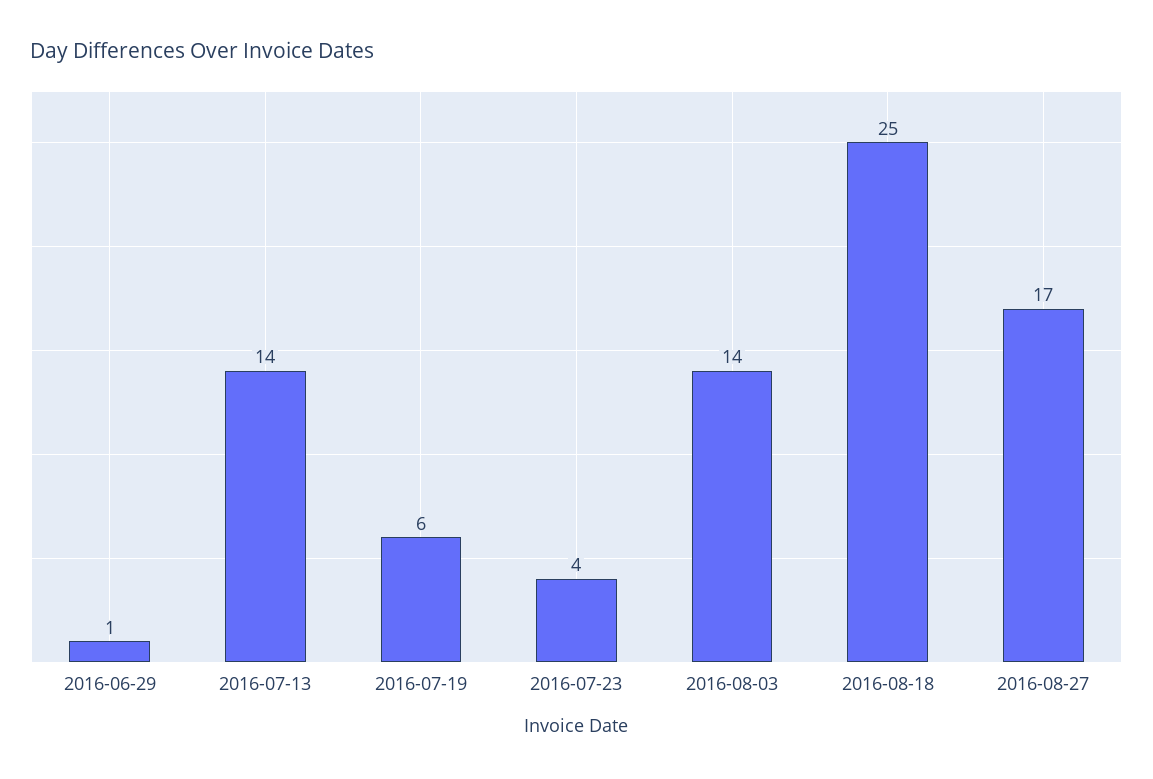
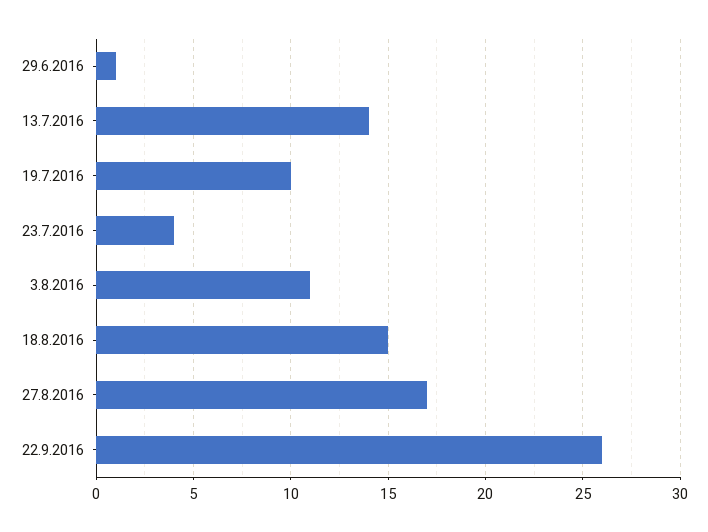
2016-07-19: 6 -> 10
2016-08-03: 14 -> 11
2016-08-18: 25 -> 15
22.9.2016: none -> 26

